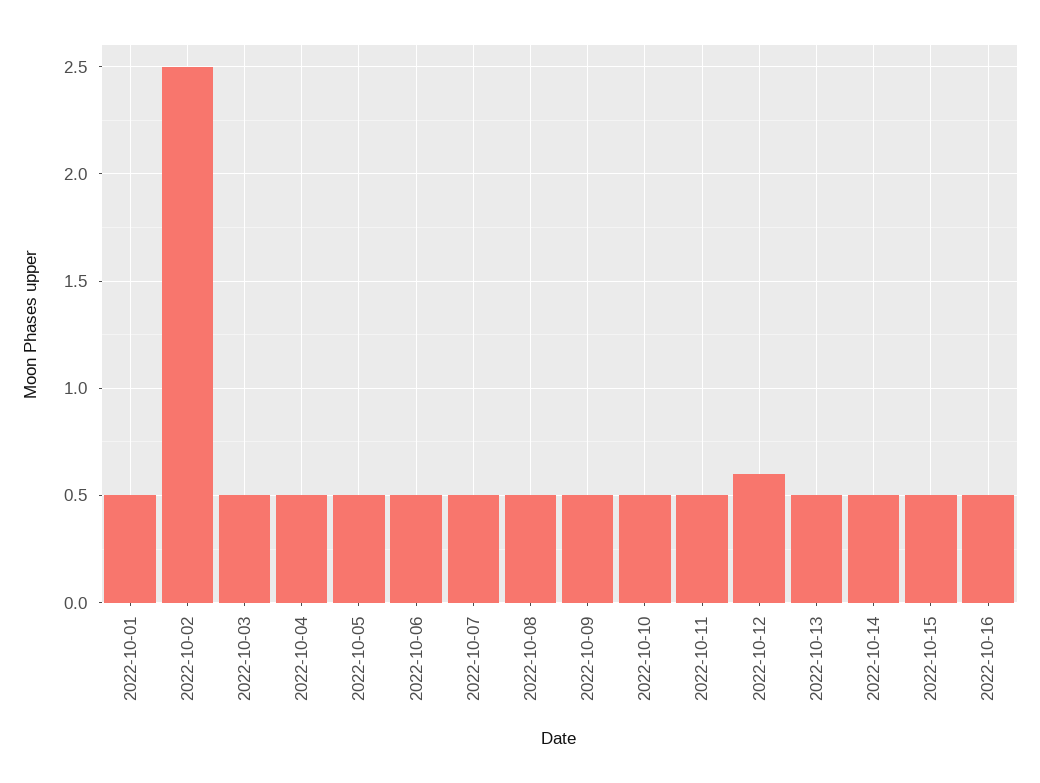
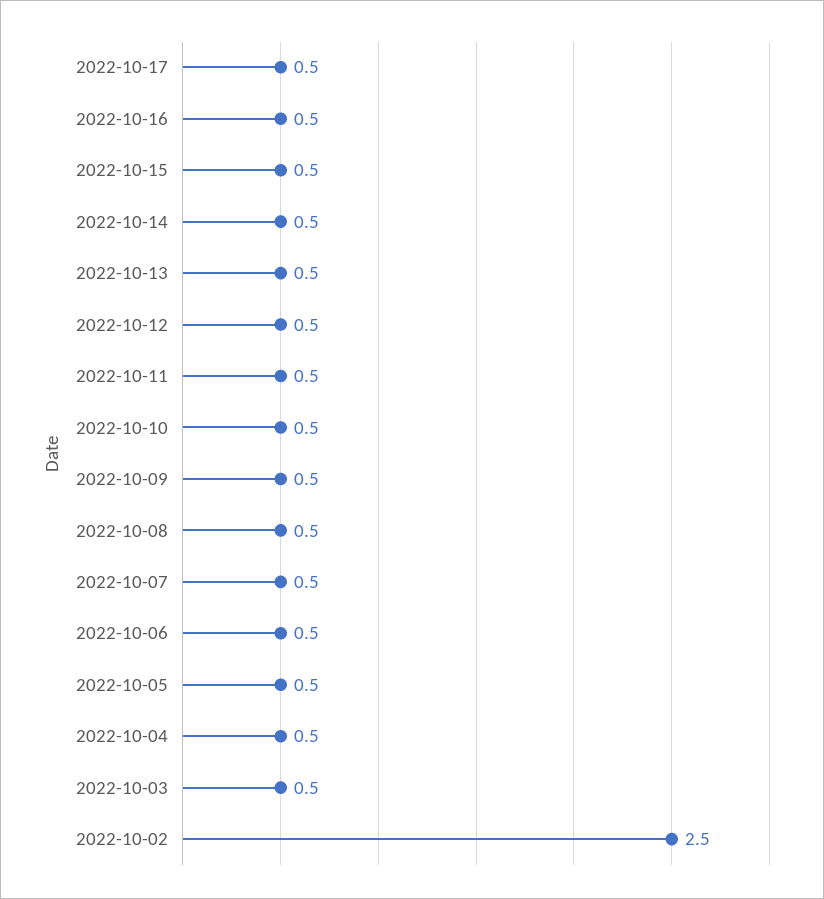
2022-10-01: 0.5 -> none
2022-10-12: 0.6 -> 0.5
2022-10-17: none -> 0.5

